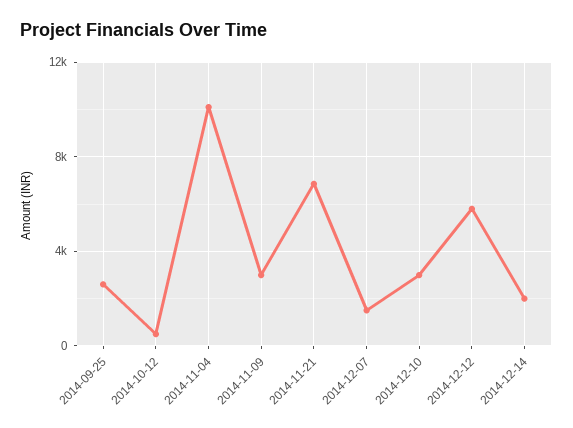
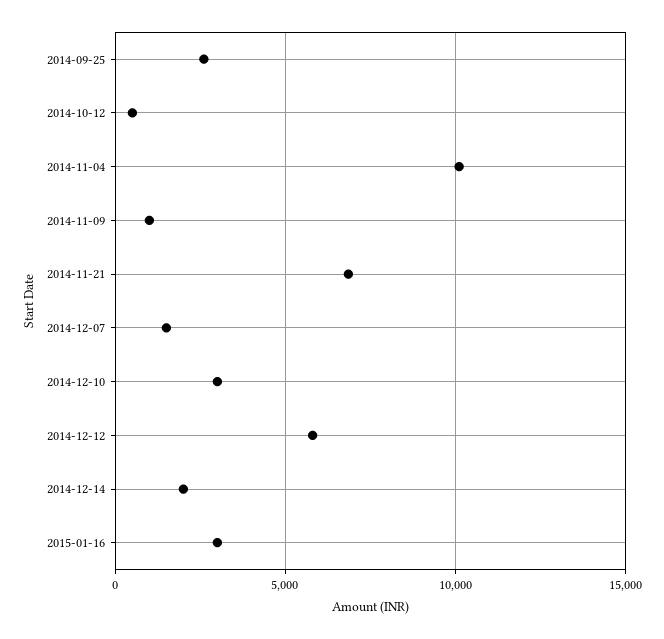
2014-11-09: 3000 -> 1000
2015-01-16: none -> 3000

